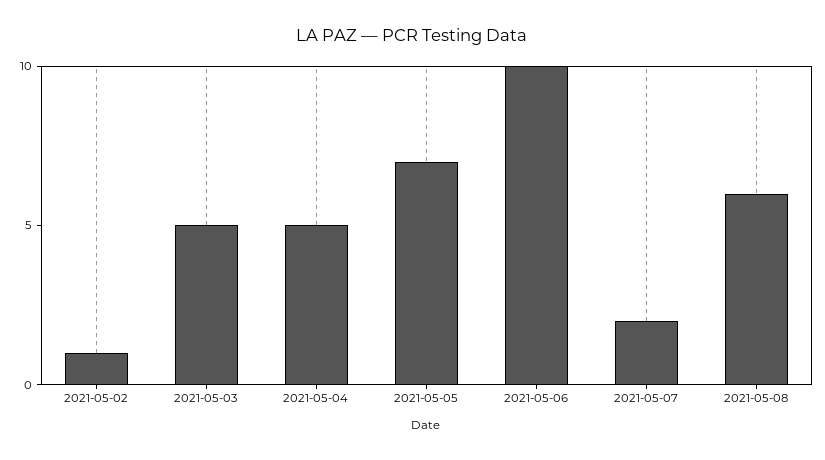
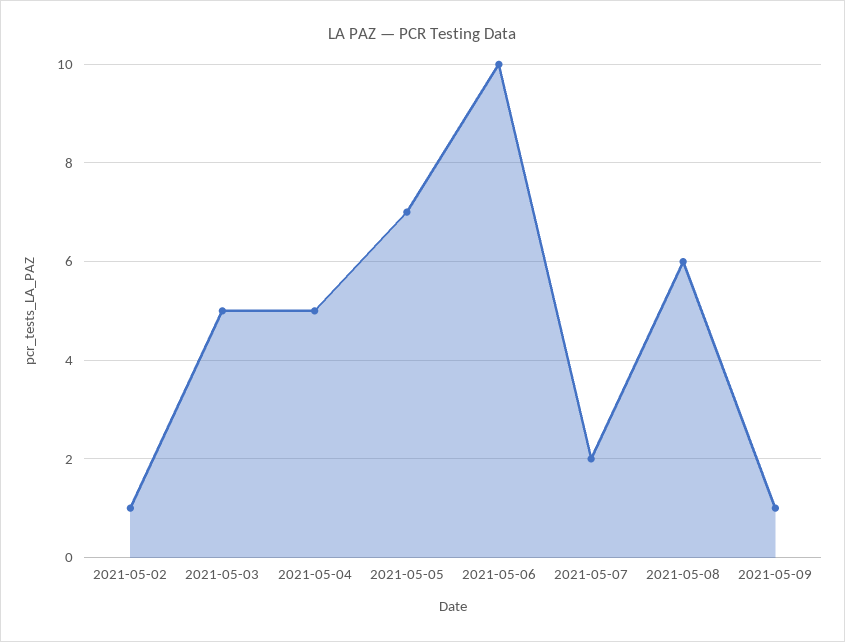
2021-05-09: none -> 1

